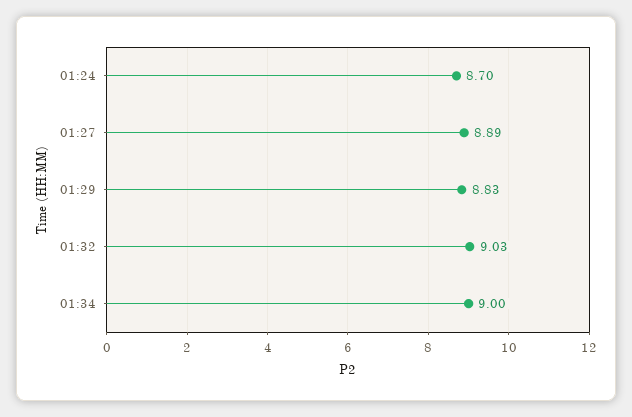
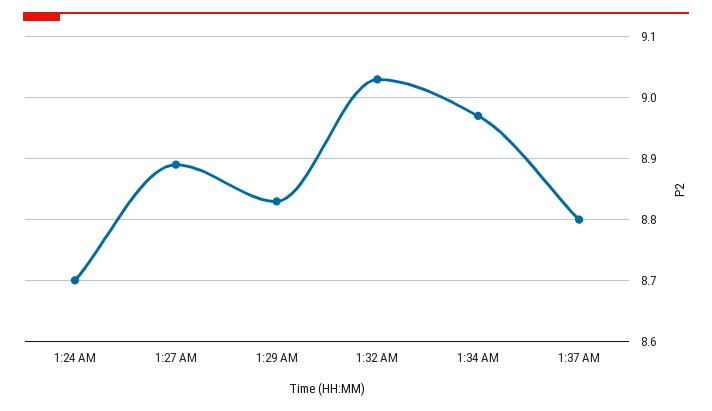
01:34: 9 -> 8.97
1:37 AM: none -> 8.8

